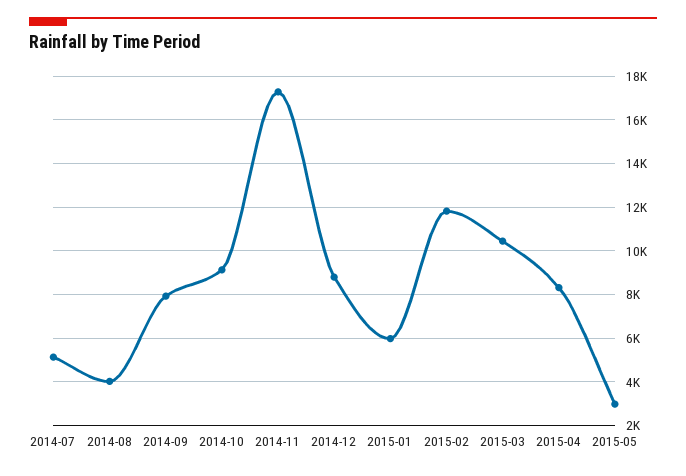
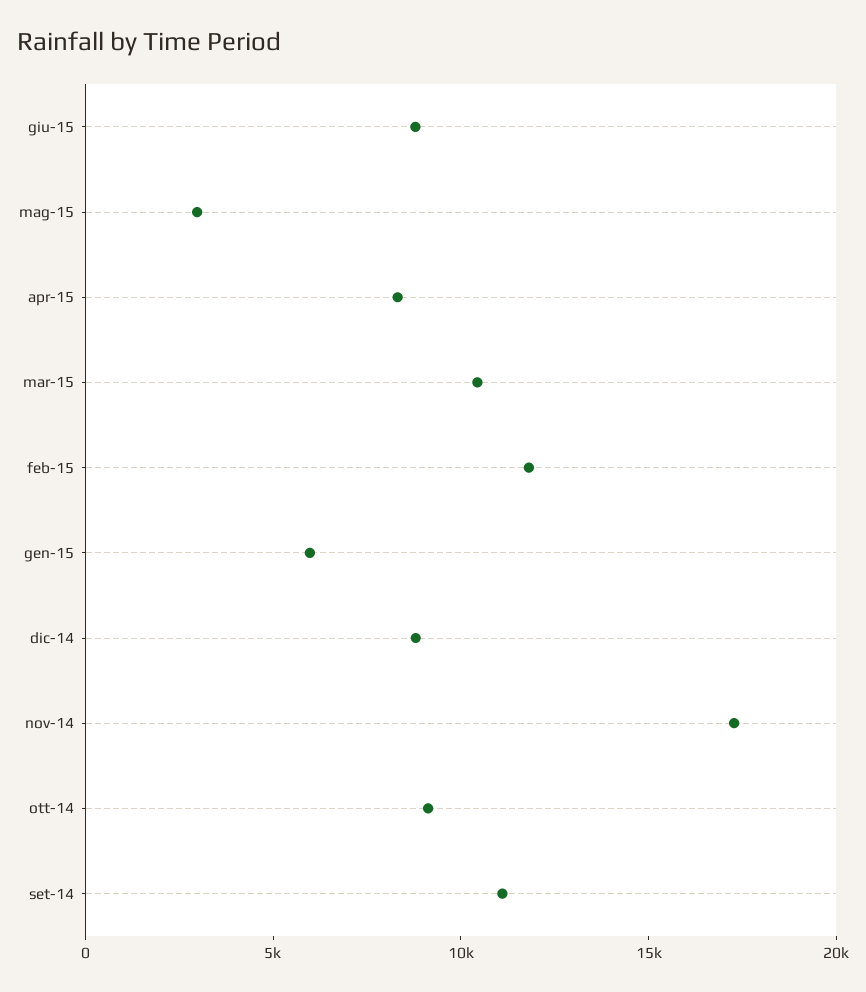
2014-07: 5000 -> none
2014-08: 4000 -> none
2014-09: 8000 -> 11000
giu-15: none -> 9000

